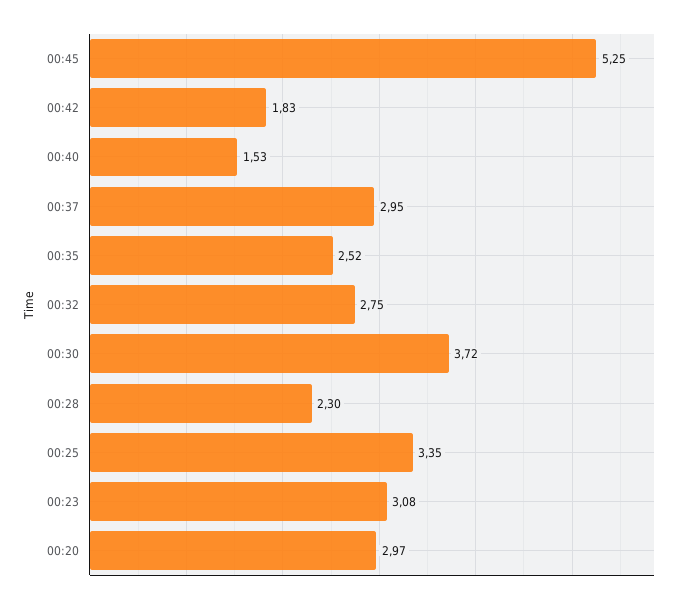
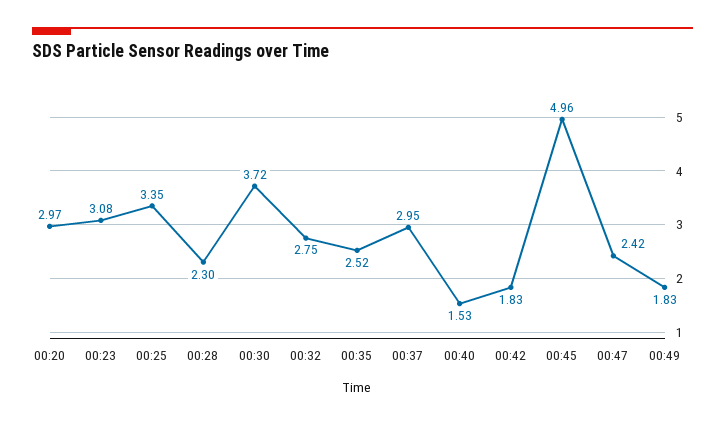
00:45: 5.25 -> 4.96
00:47: none -> 2.42
00:49: none -> 1.83

